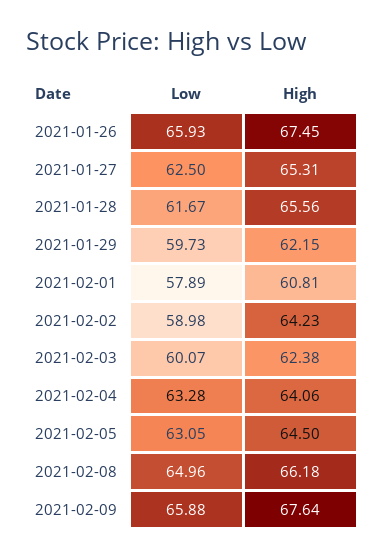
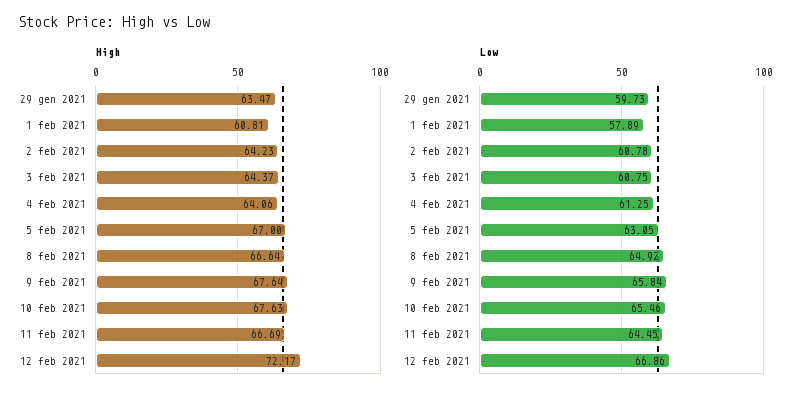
Low, 2021-01-26: 65.93 -> none
High, 2021-01-26: 67.45 -> none
Low, 2021-01-27: 62.5 -> none
High, 2021-01-27: 65.31 -> none
Low, 2021-01-28: 61.67 -> none
High, 2021-01-28: 65.56 -> none
High, 2021-01-29: 62.15 -> 63.47
Low, 2021-02-02: 58.98 -> 60.78
Low, 2021-02-03: 60.07 -> 60.75
High, 2021-02-03: 62.38 -> 64.37
Low, 2021-02-04: 63.28 -> 61.25
High, 2021-02-05: 64.5 -> 67
Low, 2021-02-08: 64.96 -> 64.92
High, 2021-02-08: 66.18 -> 66.64
Low, 2021-02-09: 65.88 -> 65.84
High, 10 feb 2021: none -> 67.63
High, 11 feb 2021: none -> 66.69
High, 12 feb 2021: none -> 72.17
Low, 10 feb 2021: none -> 65.46
Low, 11 feb 2021: none -> 64.45
Low, 12 feb 2021: none -> 66.86

